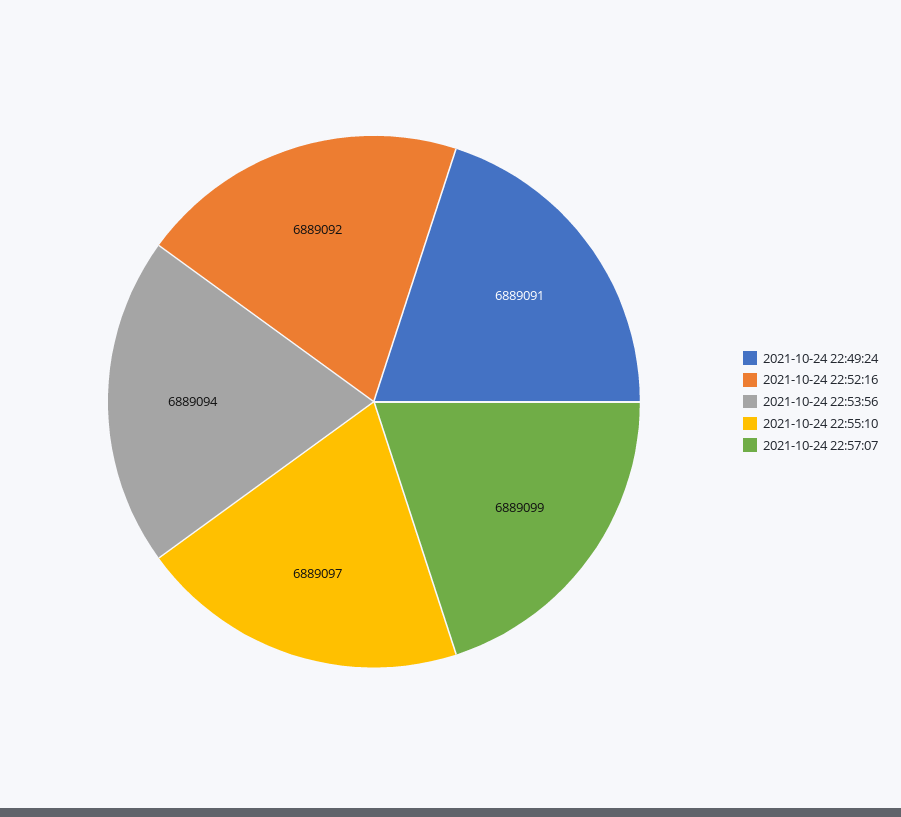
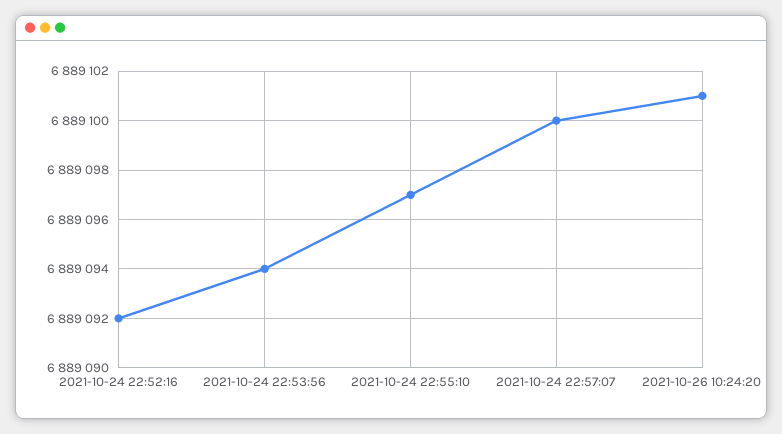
2021-10-24 22:49:24: 6889091 -> none
2021-10-24 22:57:07: 6889099 -> 6889100
2021-10-26 10:24:20: none -> 6889101

